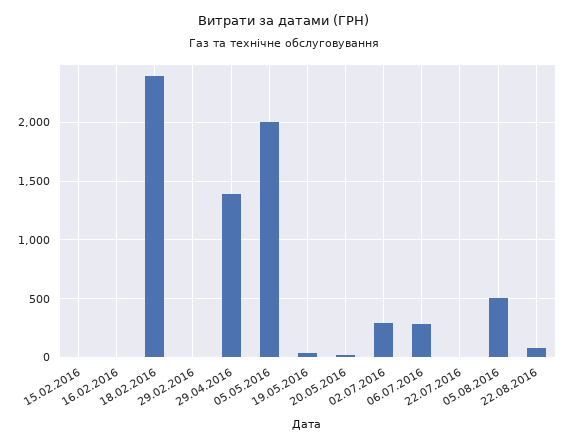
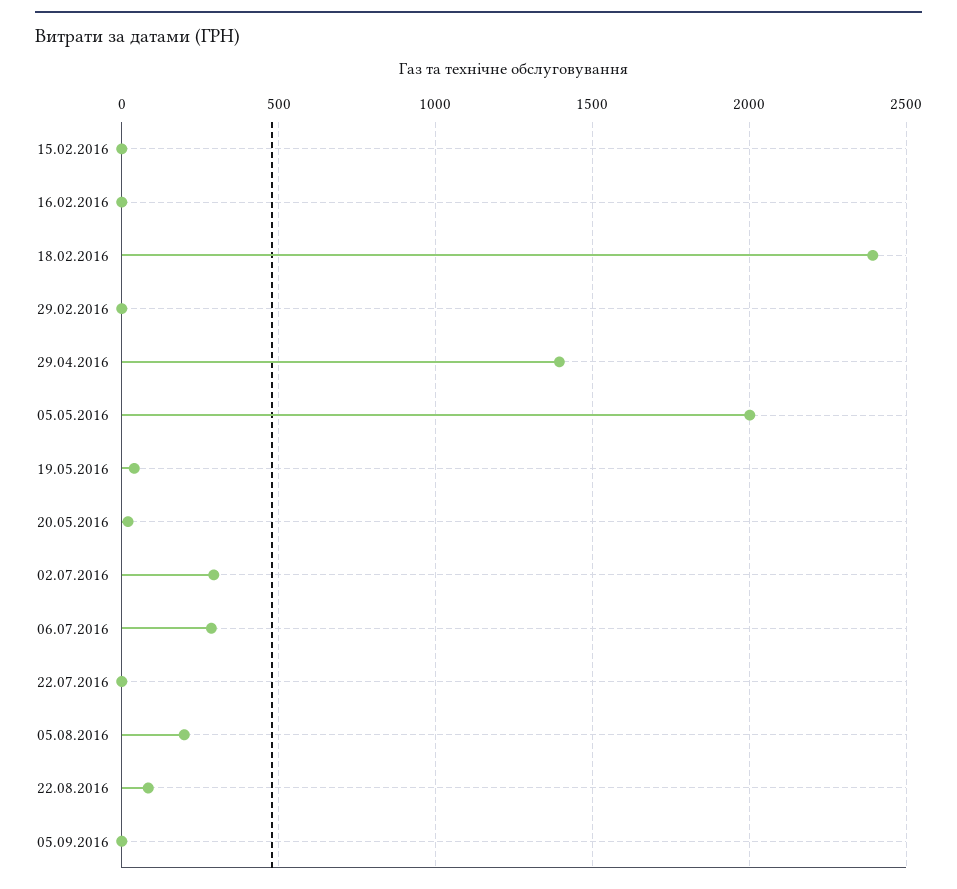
05.08.2016: 500 -> 200
05.09.2016: none -> 0

